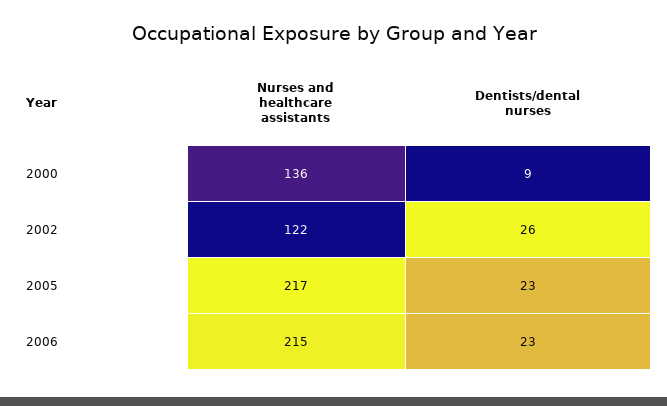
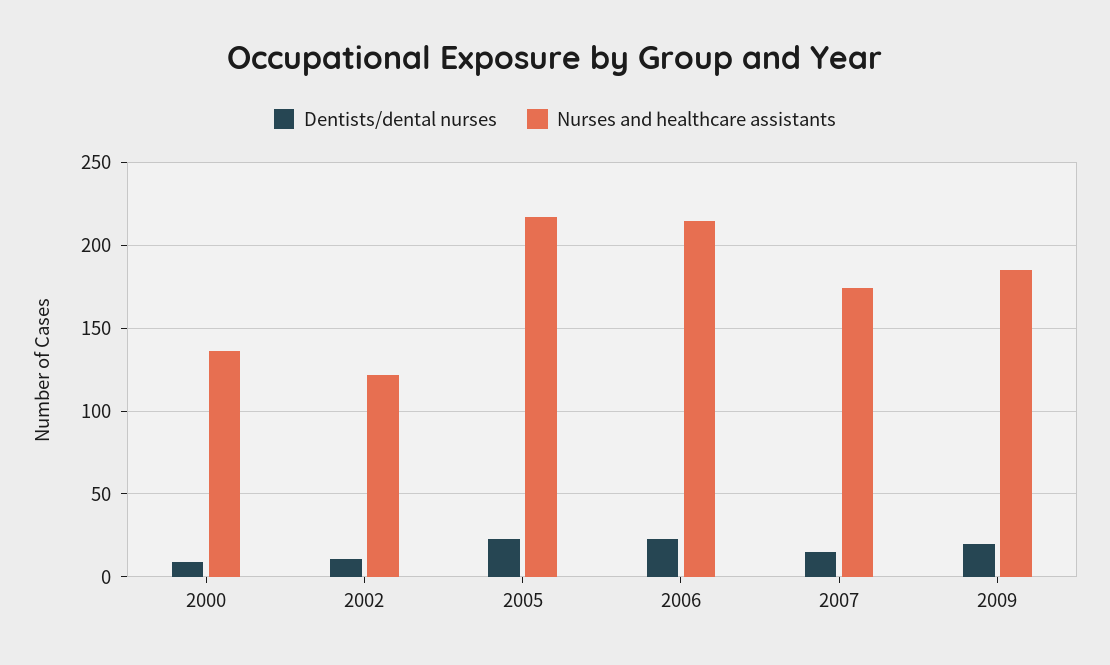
Dentists/dental nurses, 2002: 26 -> 10
Dentists/dental nurses, 2007: none -> 15
Nurses and healthcare assistants, 2007: none -> 175
Dentists/dental nurses, 2009: none -> 20
Nurses and healthcare assistants, 2009: none -> 185

